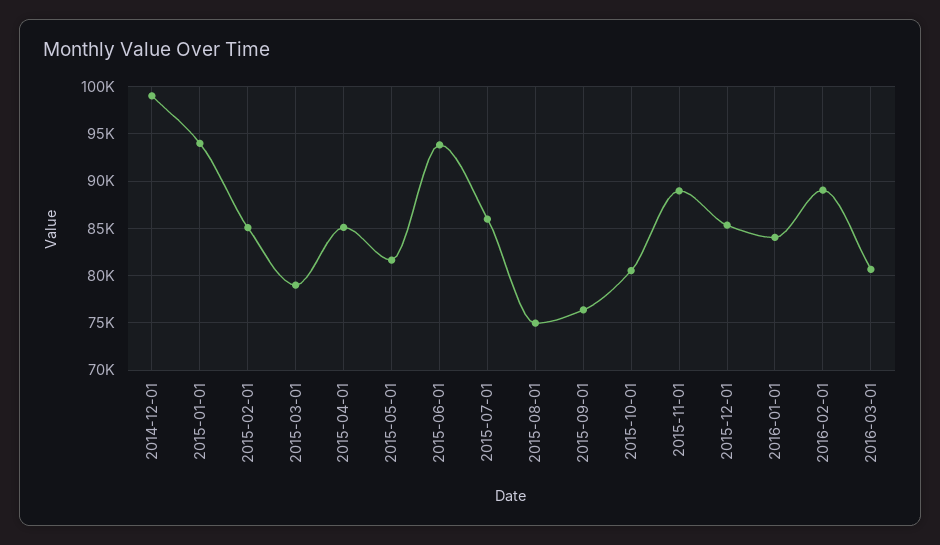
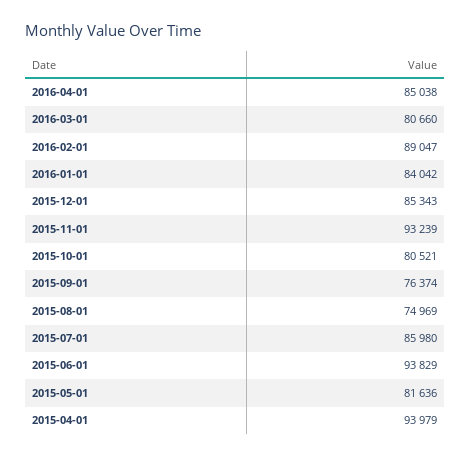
2014-12-01: 99000 -> none
2015-01-01: 94000 -> none
2015-02-01: 85000 -> none
2015-03-01: 79000 -> none
2015-04-01: 85000 -> 93979
2015-11-01: 89000 -> 93239
2016-04-01: none -> 85038

